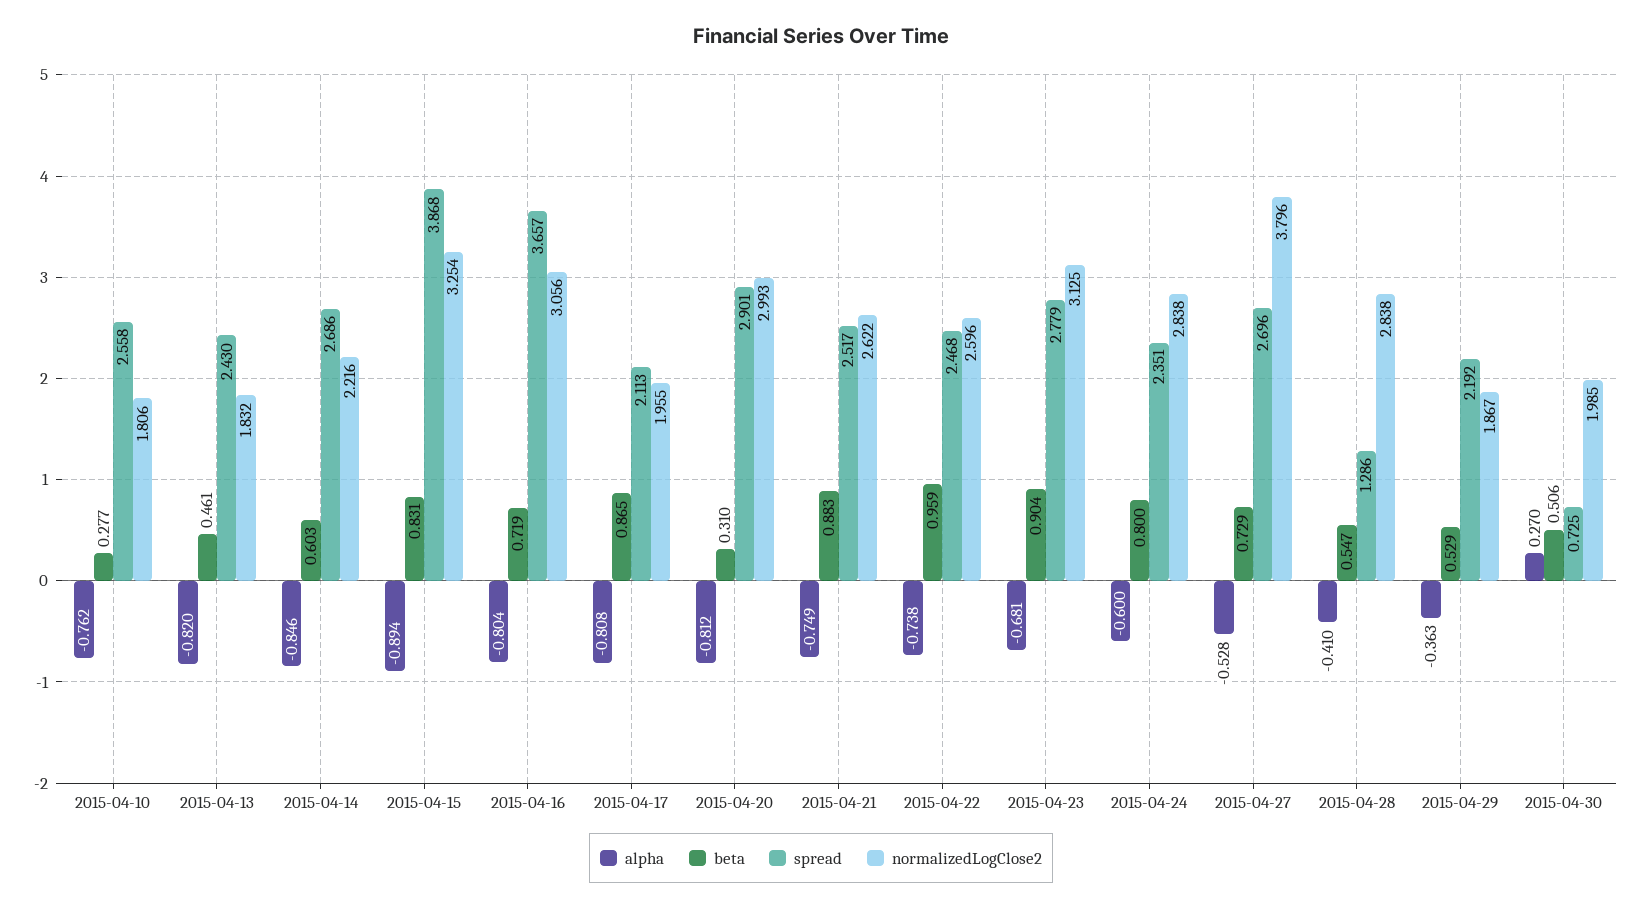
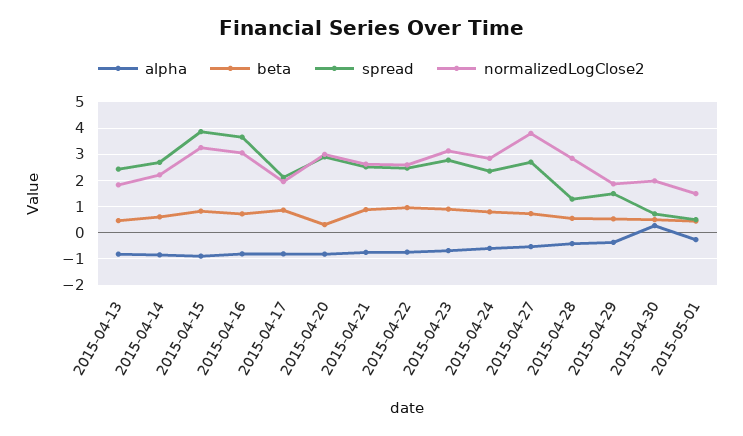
alpha, 2015-04-10: -0.762 -> none
beta, 2015-04-10: 0.277 -> none
spread, 2015-04-10: 2.558 -> none
normalizedLogClose2, 2015-04-10: 1.806 -> none
spread, 2015-04-29: 2.192 -> 1.5
alpha, 2015-05-01: none -> -0.25
beta, 2015-05-01: none -> 0.5
spread, 2015-05-01: none -> 0.5
normalizedLogClose2, 2015-05-01: none -> 1.5

